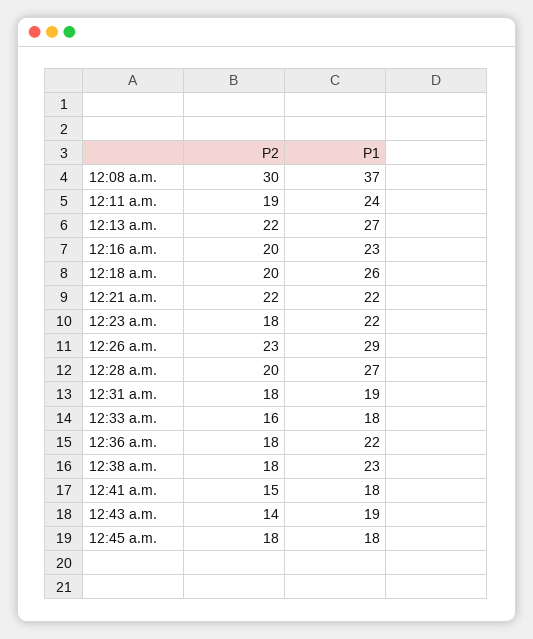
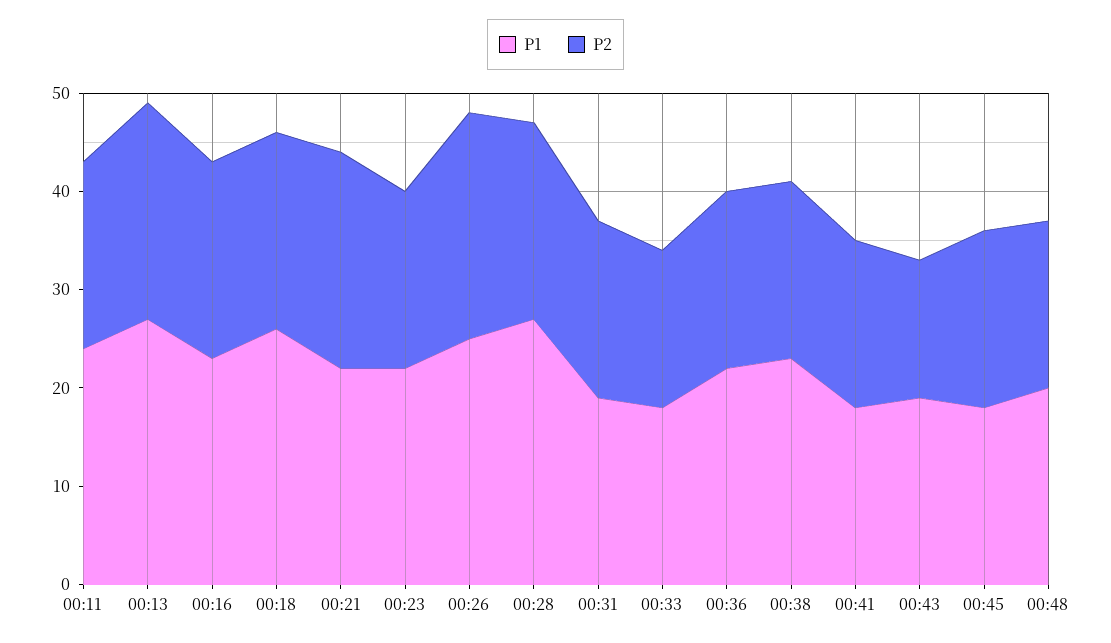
P2, 12:08 a.m.: 30 -> none
P1, 12:08 a.m.: 37 -> none
P1, 12:26 a.m.: 29 -> 25
P2, 12:41 a.m.: 15 -> 17
P1, 00:48: none -> 20
P2, 00:48: none -> 17

